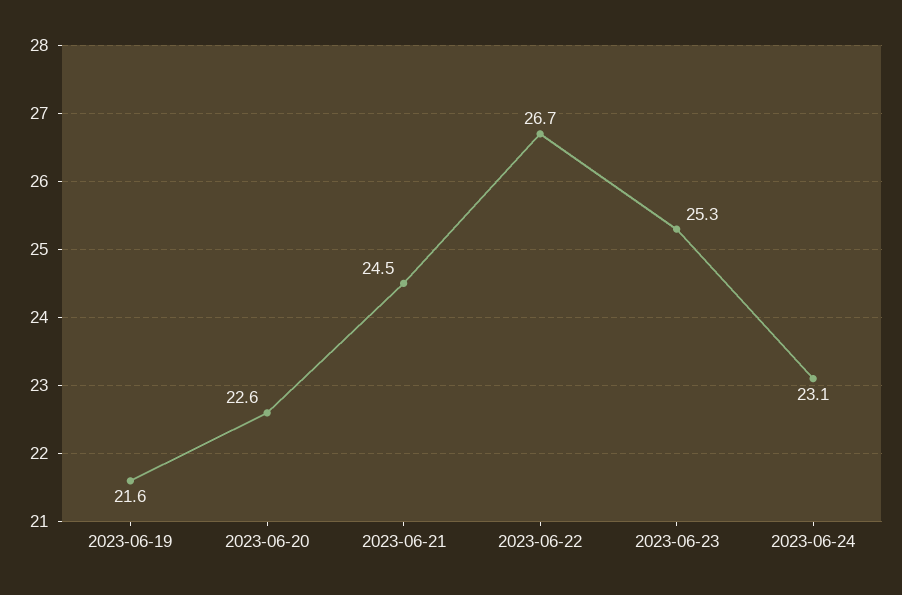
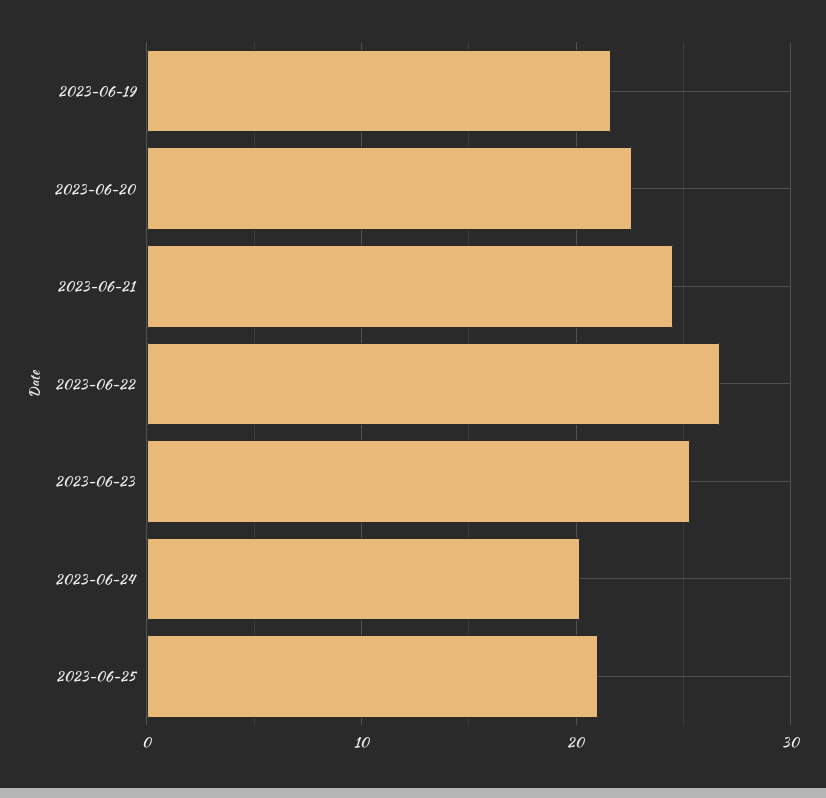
2023-06-24: 23.1 -> 20
2023-06-25: none -> 21

